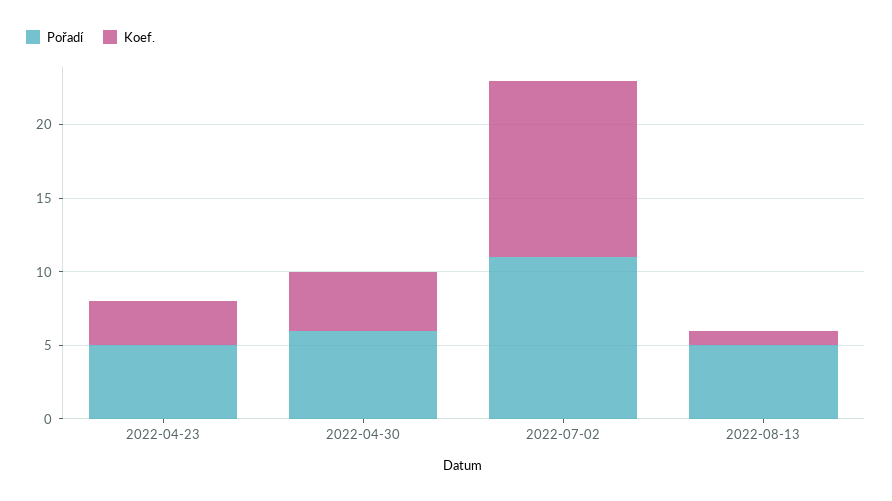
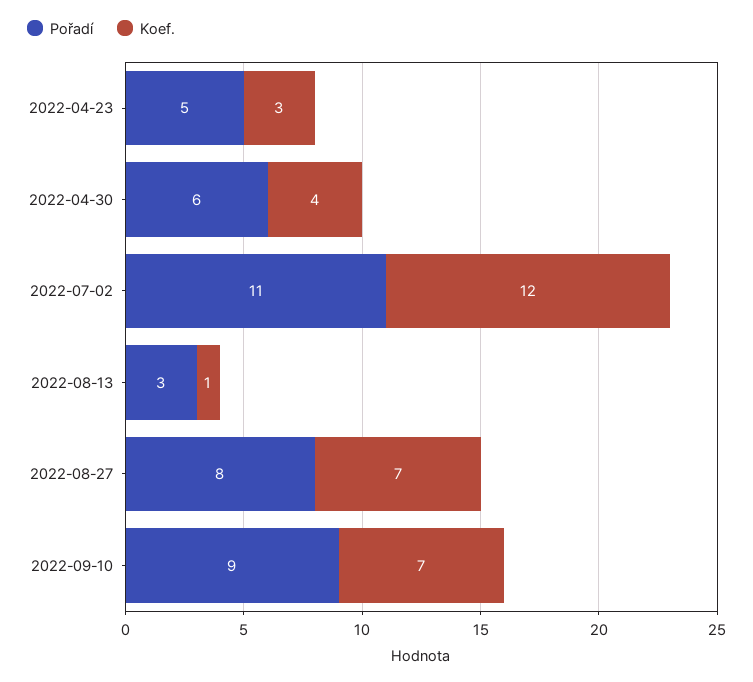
Pořadí, 2022-08-13: 5 -> 3
Pořadí, 2022-08-27: none -> 8
Koef., 2022-08-27: none -> 7
Pořadí, 2022-09-10: none -> 9
Koef., 2022-09-10: none -> 7

